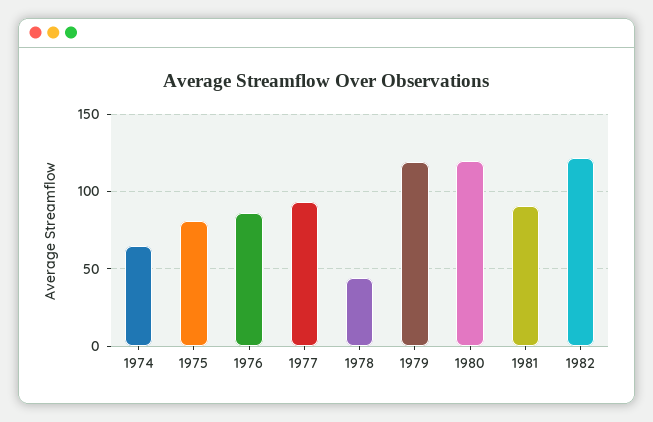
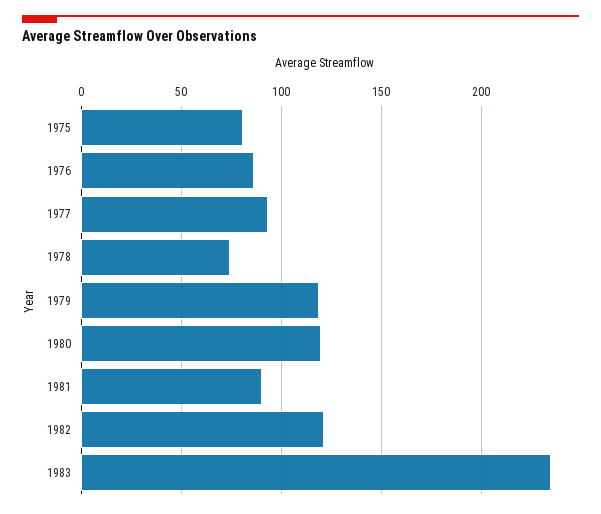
1974: 65 -> none
1978: 45 -> 75
1983: none -> 235

